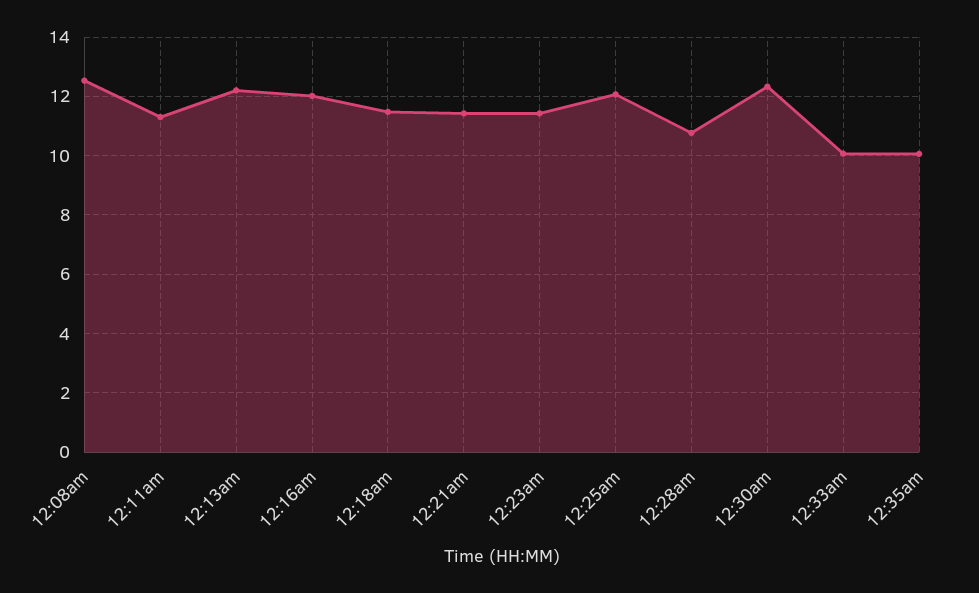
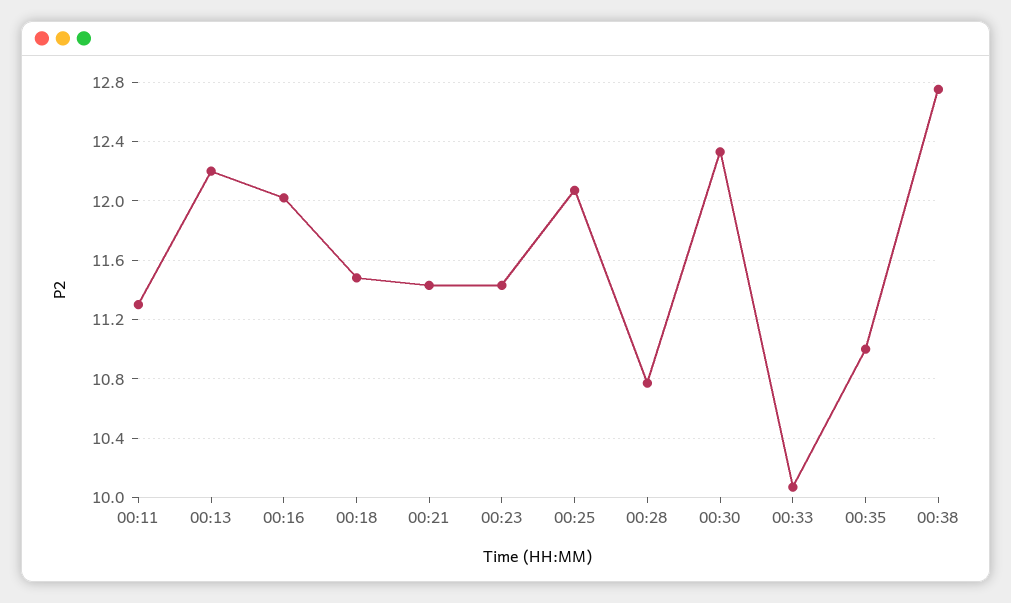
12:08am: 12.5 -> none
12:35am: 10 -> 11
00:38: none -> 12.75

